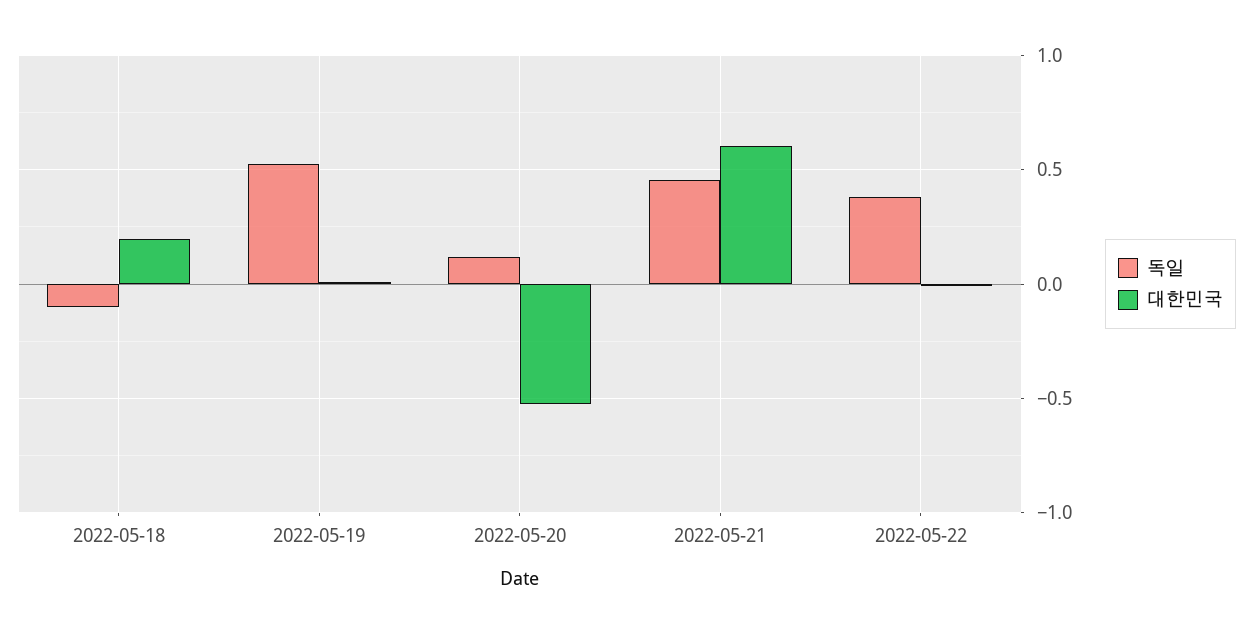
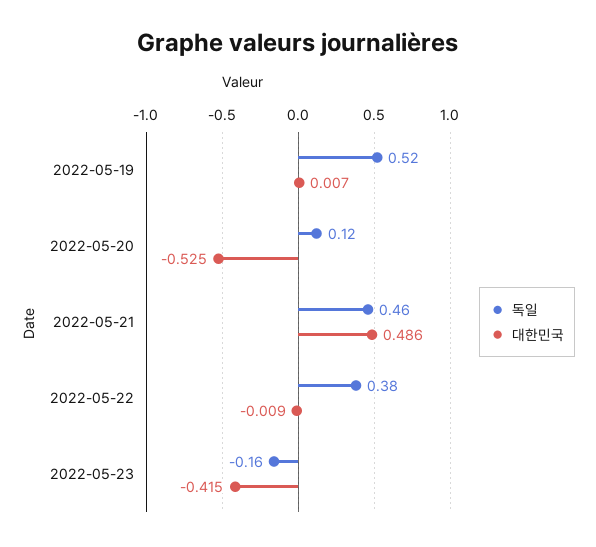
독일, 2022-05-18: -0.1 -> none
대한민국, 2022-05-18: 0.2 -> none
대한민국, 2022-05-21: 0.6 -> 0.486
독일, 2022-05-23: none -> -0.16
대한민국, 2022-05-23: none -> -0.415

